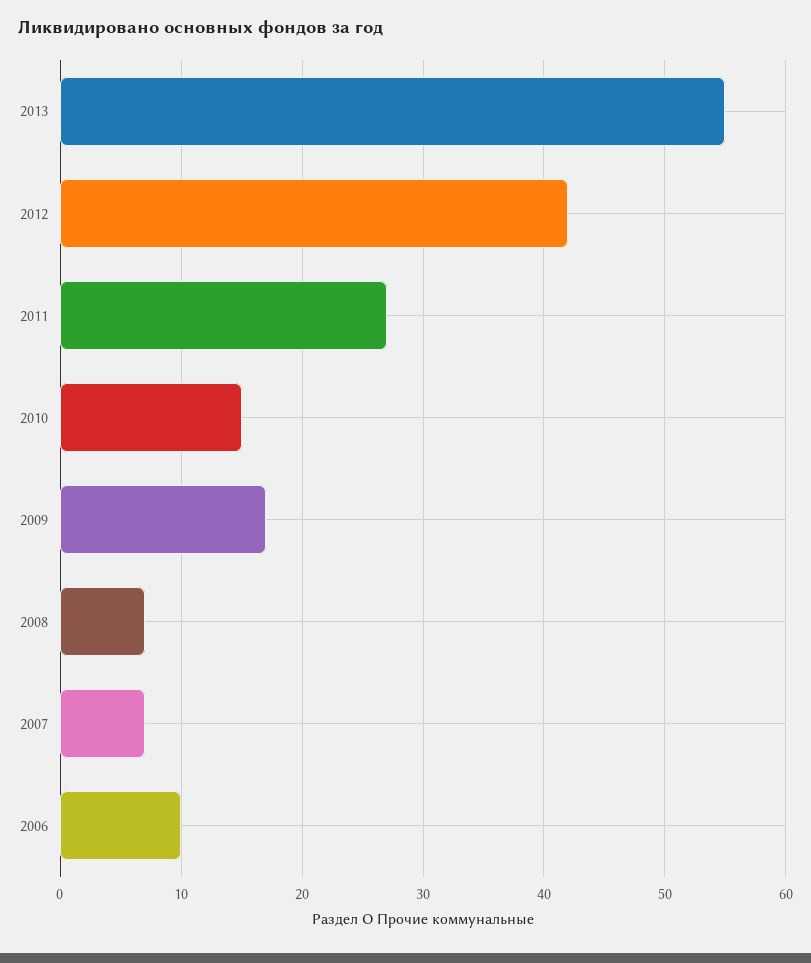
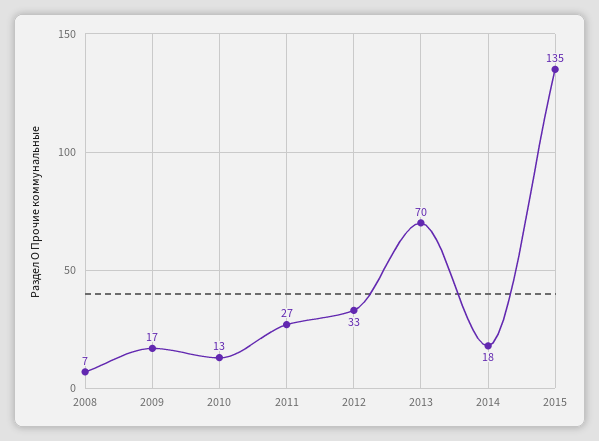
2013: 55 -> 70
2012: 42 -> 33
2010: 15 -> 13
2007: 7 -> none
2006: 10 -> none
2014: none -> 18
2015: none -> 135

